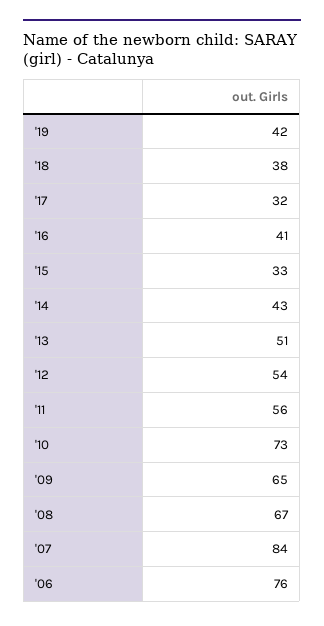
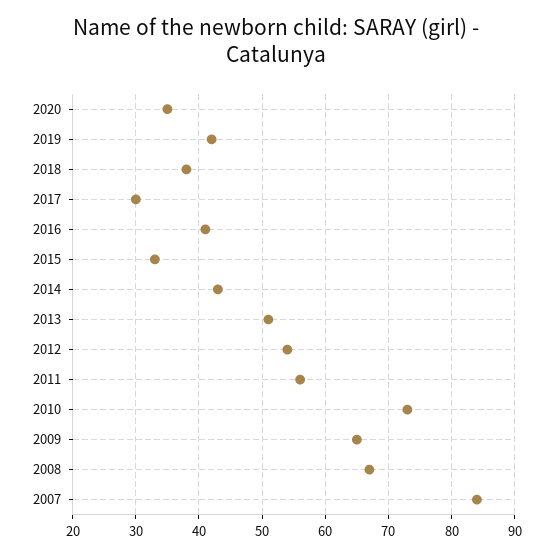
'17: 32 -> 30
'06: 76 -> none
2020: none -> 35

